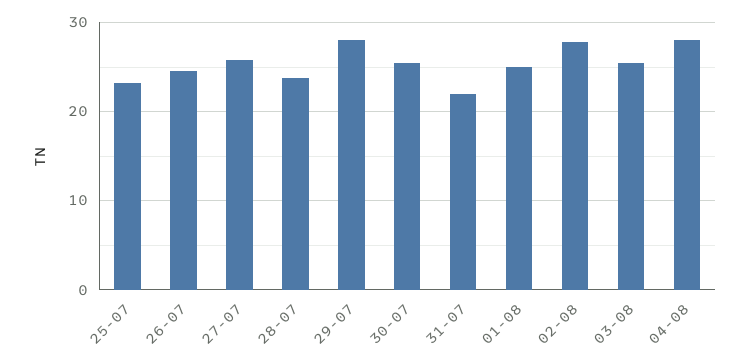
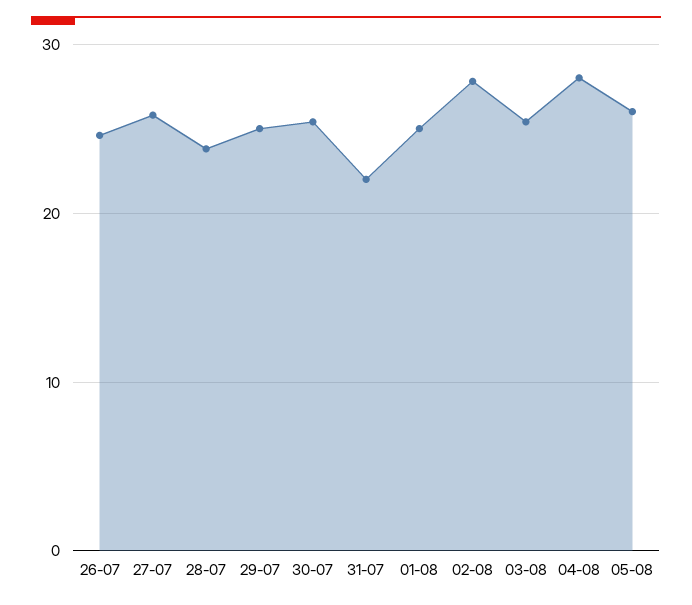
25-07: 23 -> none
29-07: 28 -> 25
05-08: none -> 26

